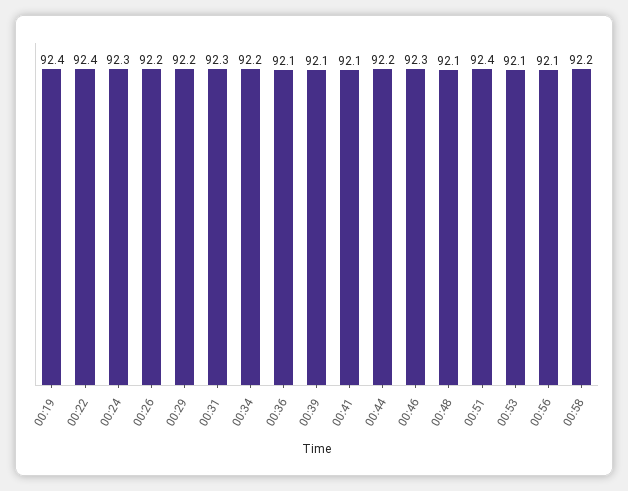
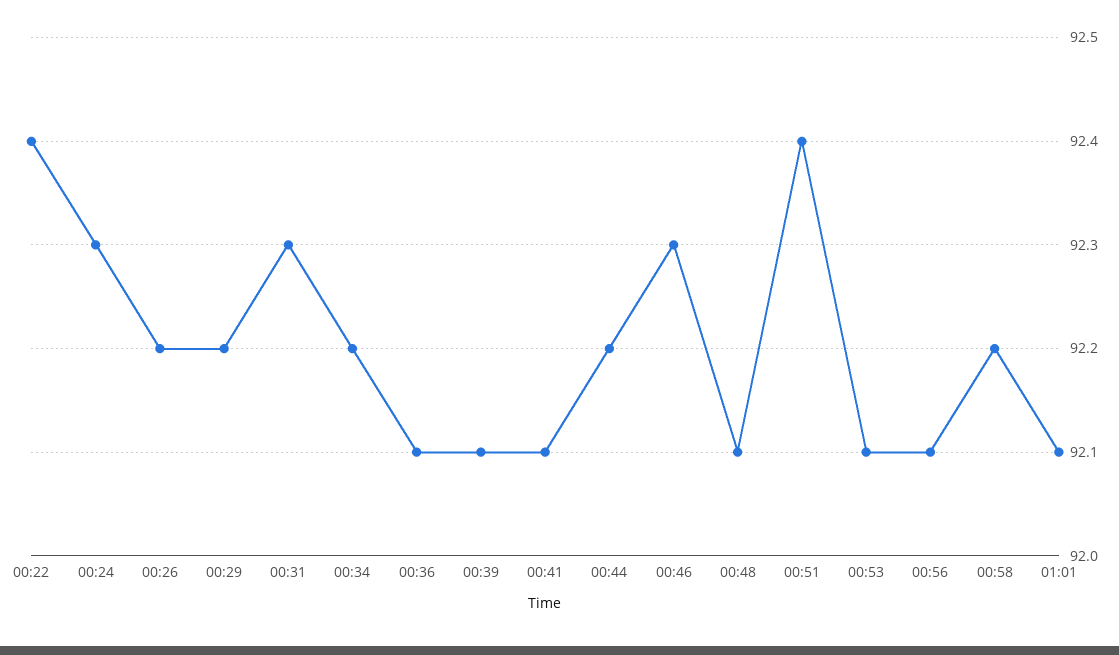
00:19: 92.4 -> none
01:01: none -> 92.1

